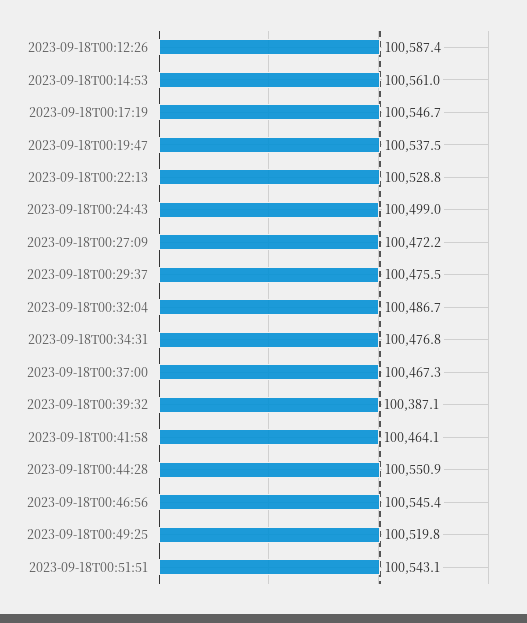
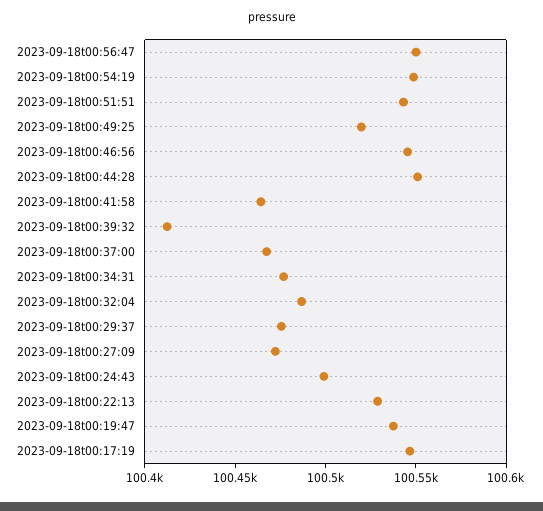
2023-09-18T00:12:26: 100587.4 -> none
2023-09-18T00:14:53: 100561 -> none
2023-09-18T00:39:32: 100387.1 -> 100410
2023-09-18t00:56:47: none -> 100550
2023-09-18t00:54:19: none -> 100550

